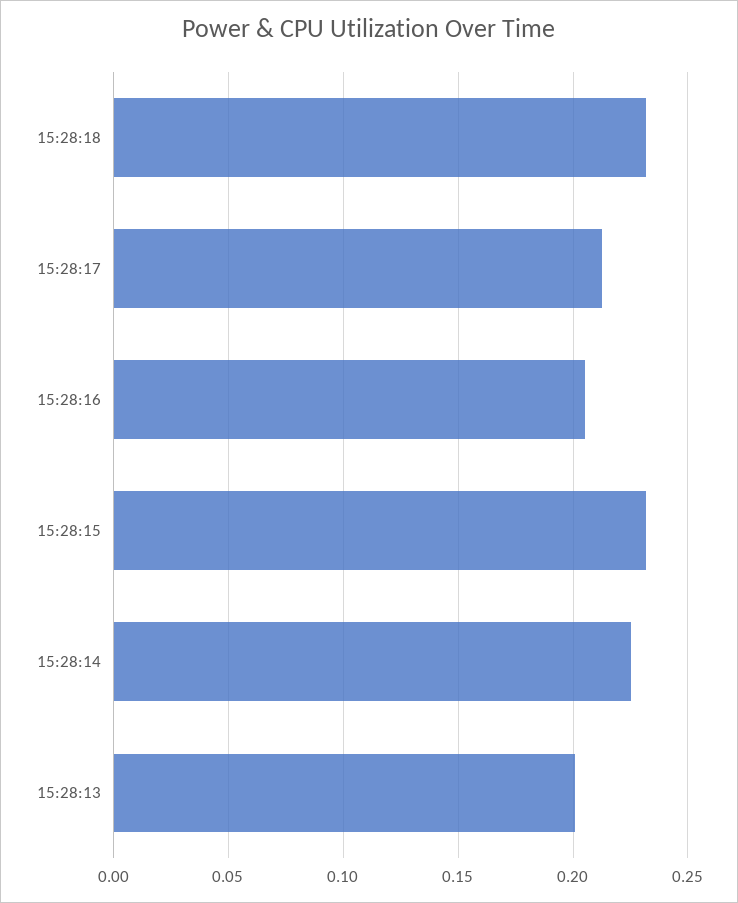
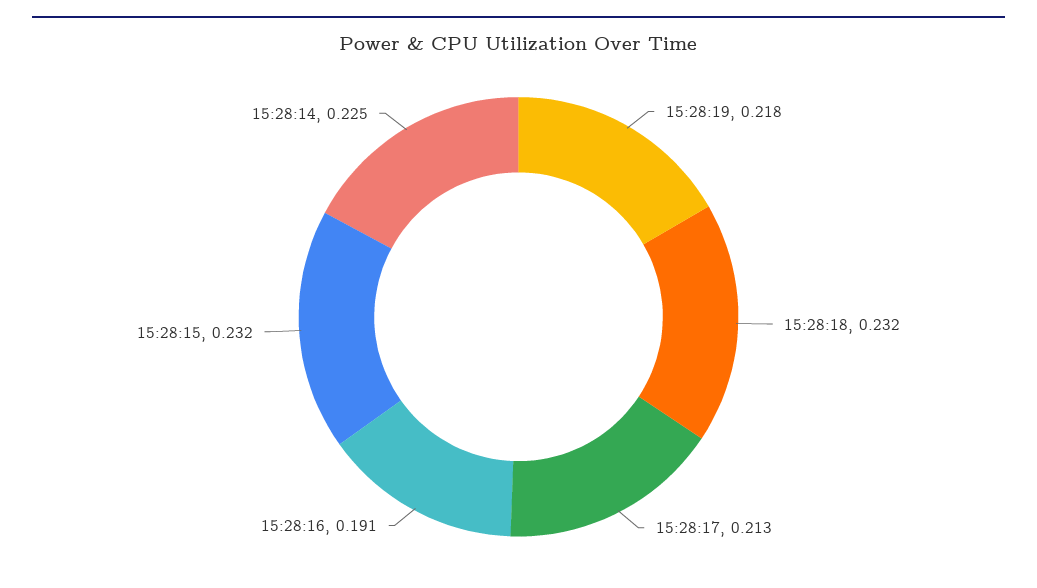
15:28:16: 0.205 -> 0.191
15:28:13: 0.2 -> none
15:28:19: none -> 0.218

